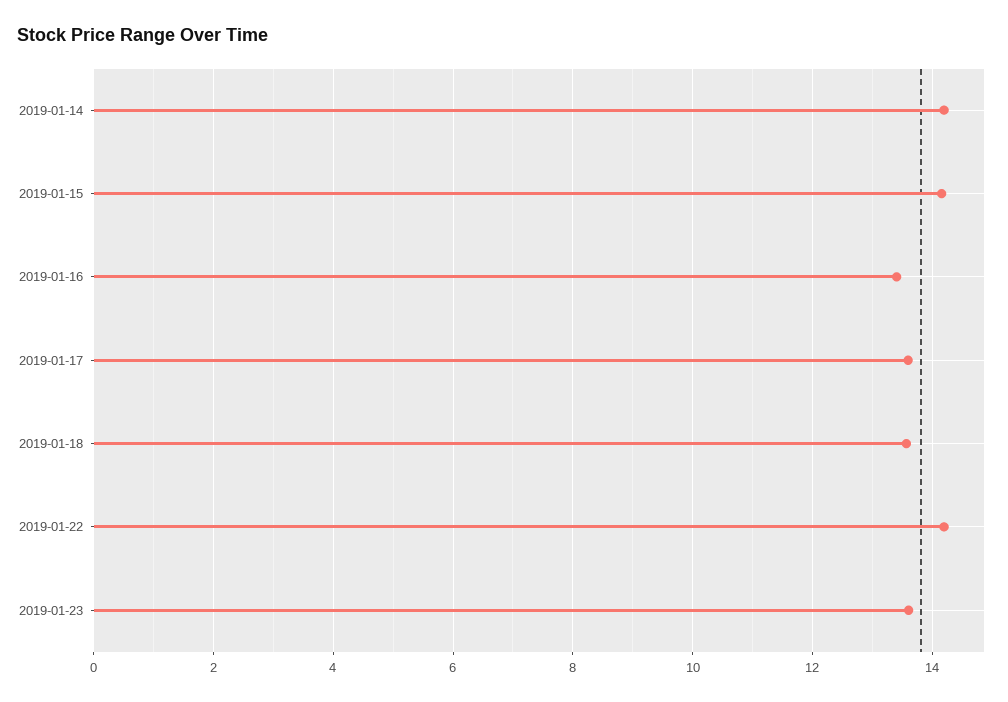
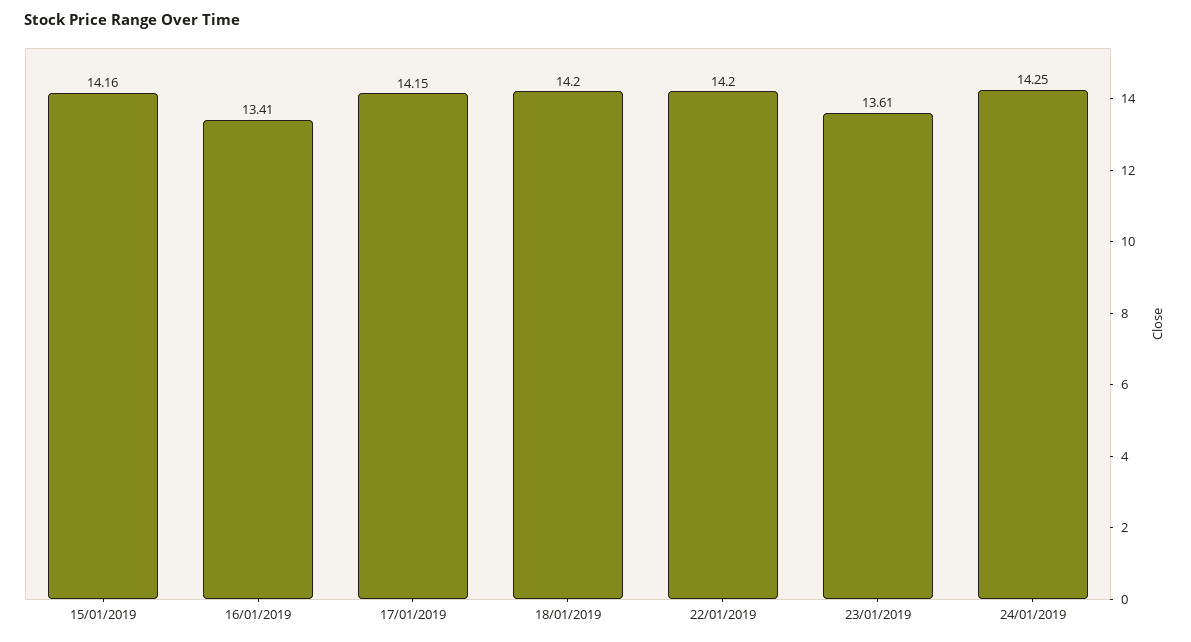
2019-01-14: 14.2 -> none
2019-01-17: 13.6 -> 14.15
2019-01-18: 13.6 -> 14.2
24/01/2019: none -> 14.25

